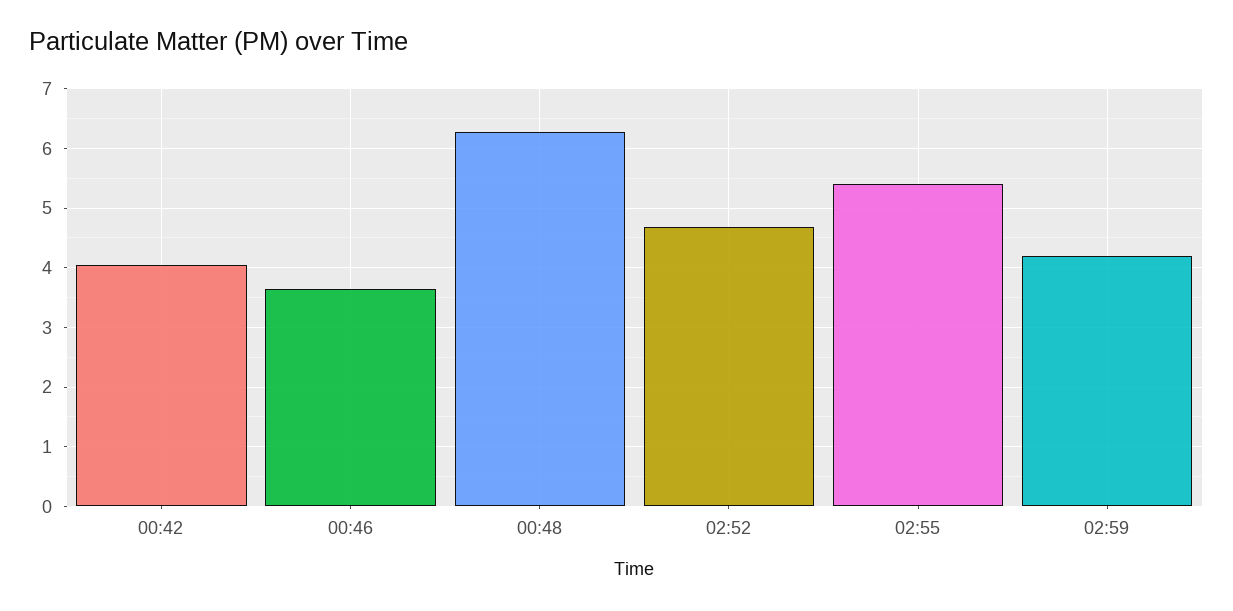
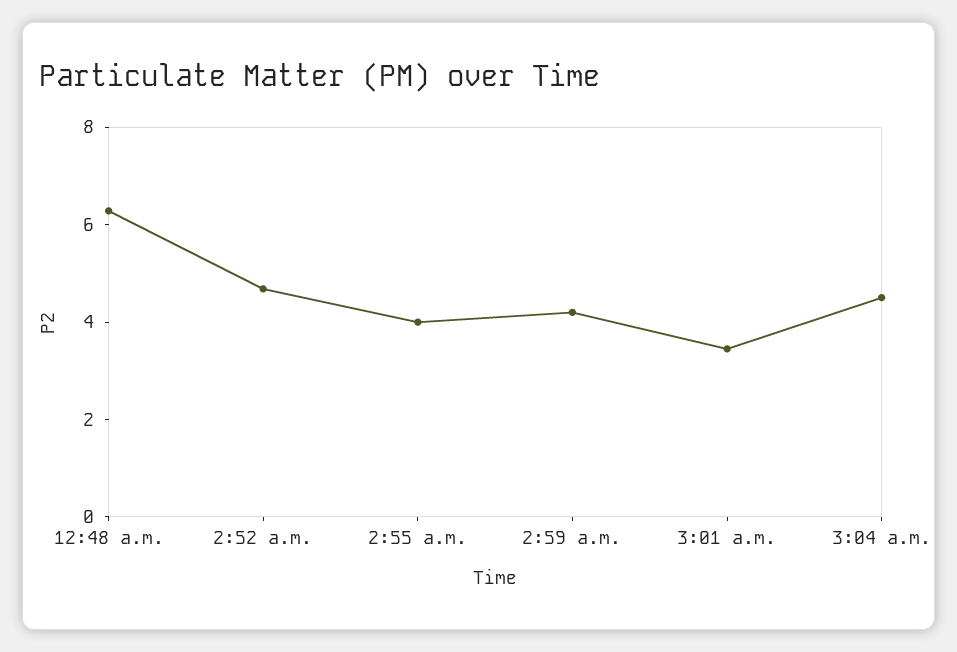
00:42: 4 -> none
00:46: 3.6 -> none
02:55: 5.4 -> 4
3:01 a.m.: none -> 3.5
3:04 a.m.: none -> 4.5

